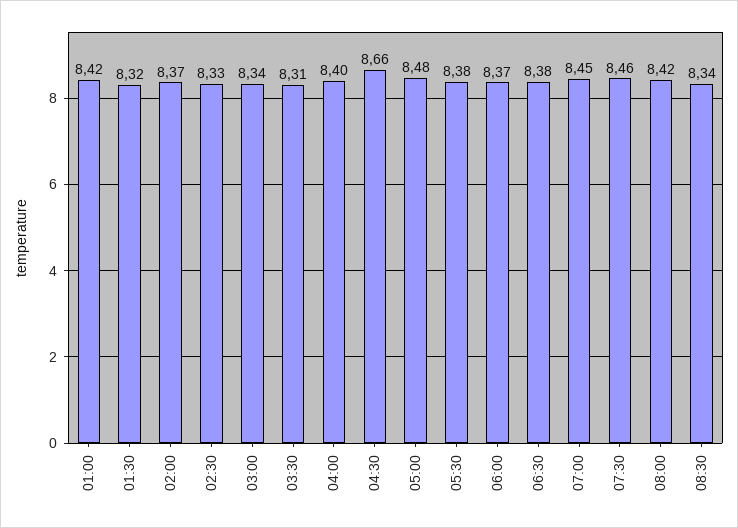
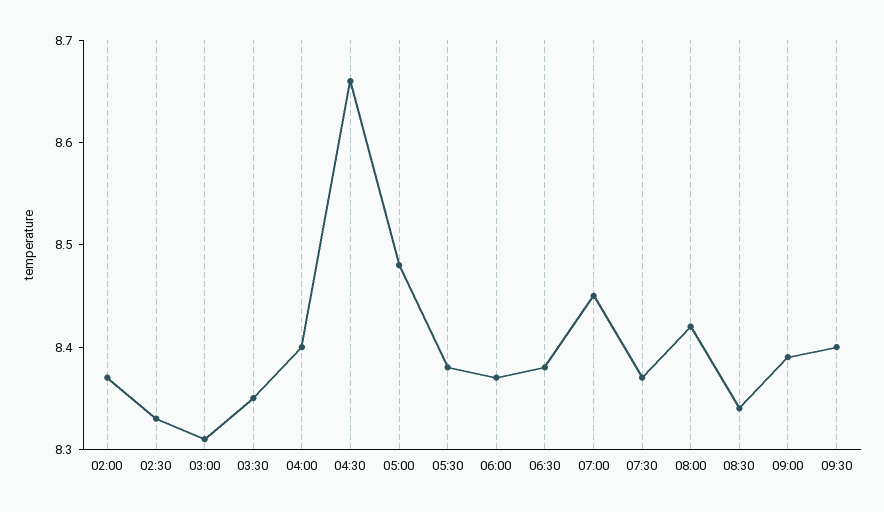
01:00: 8.42 -> none
01:30: 8.32 -> none
03:00: 8.34 -> 8.31
03:30: 8.31 -> 8.35
07:30: 8.46 -> 8.37
09:00: none -> 8.39
09:30: none -> 8.4

